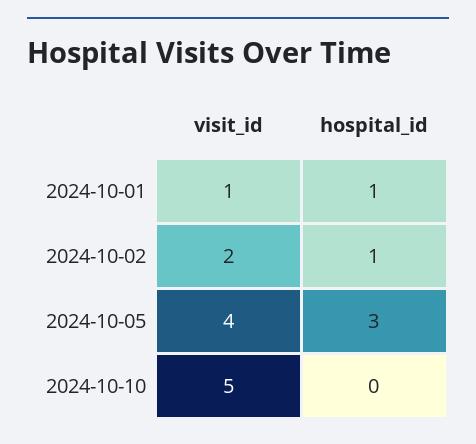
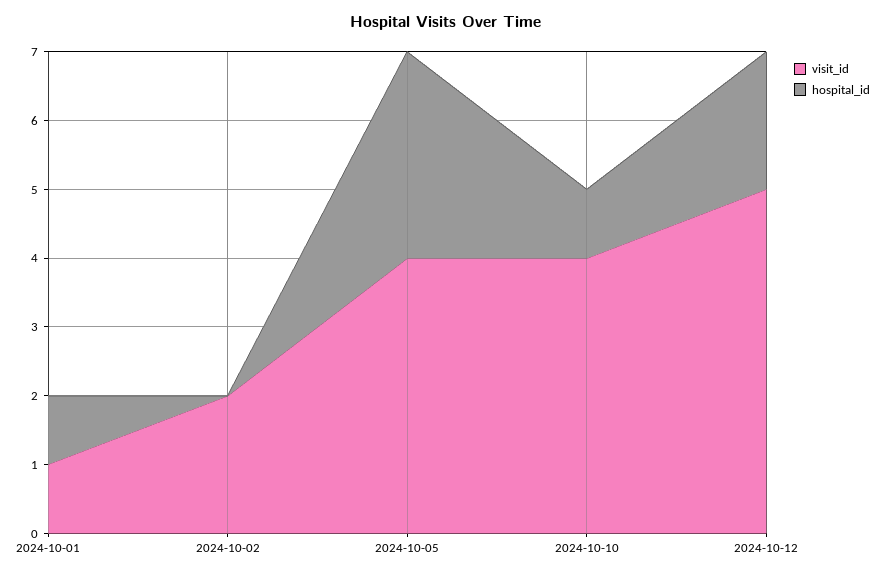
hospital_id, 2024-10-02: 1 -> 0
visit_id, 2024-10-10: 5 -> 4
hospital_id, 2024-10-10: 0 -> 1
visit_id, 2024-10-12: none -> 5
hospital_id, 2024-10-12: none -> 2

